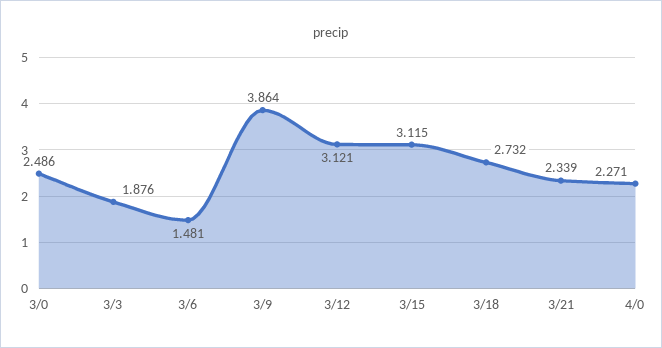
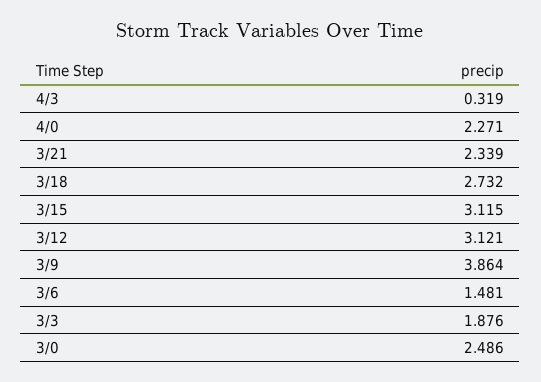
4/3: none -> 0.319

